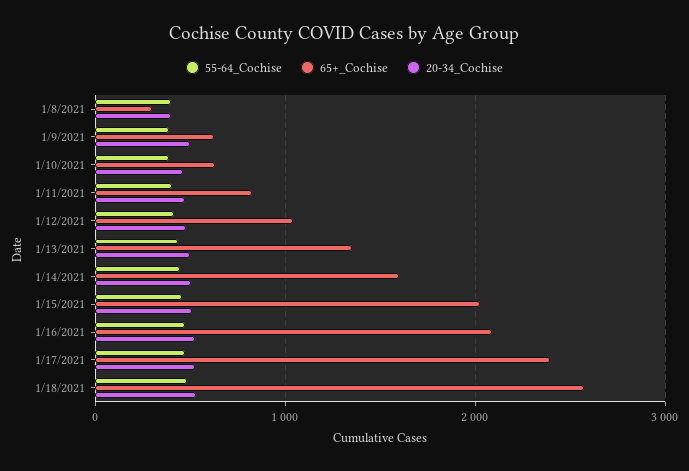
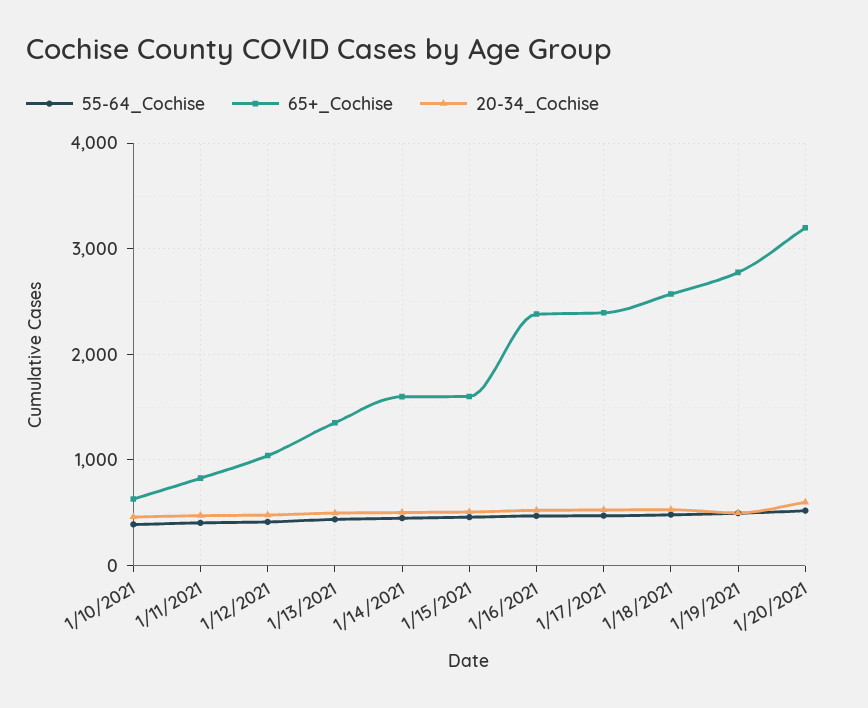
55-64_Cochise, 1/8/2021: 400 -> none
65+_Cochise, 1/8/2021: 300 -> none
20-34_Cochise, 1/8/2021: 400 -> none
55-64_Cochise, 1/9/2021: 400 -> none
65+_Cochise, 1/9/2021: 600 -> none
20-34_Cochise, 1/9/2021: 500 -> none
65+_Cochise, 1/15/2021: 2000 -> 1600
65+_Cochise, 1/16/2021: 2100 -> 2400
55-64_Cochise, 1/19/2021: none -> 500
65+_Cochise, 1/19/2021: none -> 2800
20-34_Cochise, 1/19/2021: none -> 500
55-64_Cochise, 1/20/2021: none -> 500
65+_Cochise, 1/20/2021: none -> 3200
20-34_Cochise, 1/20/2021: none -> 600

